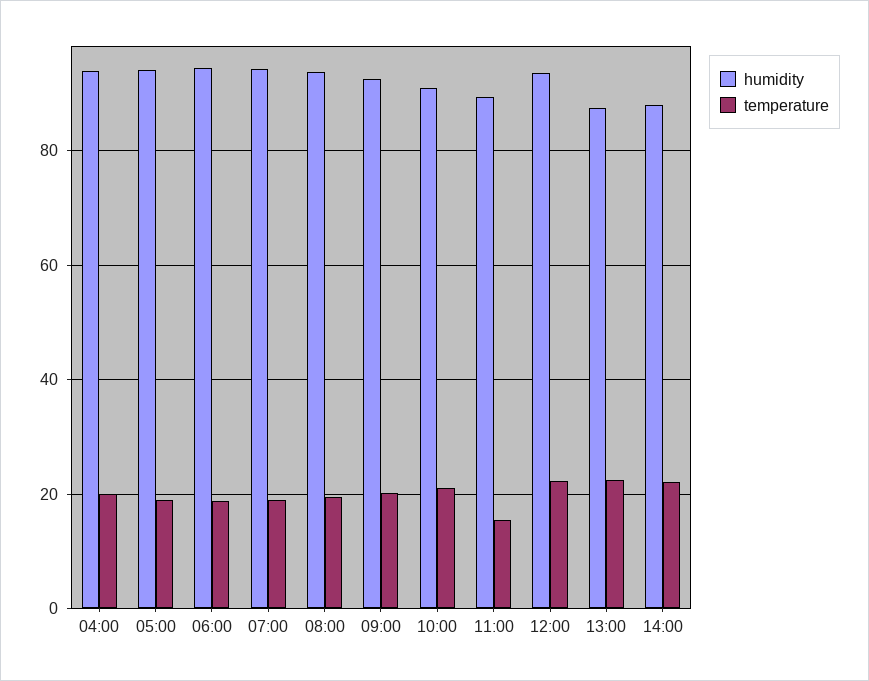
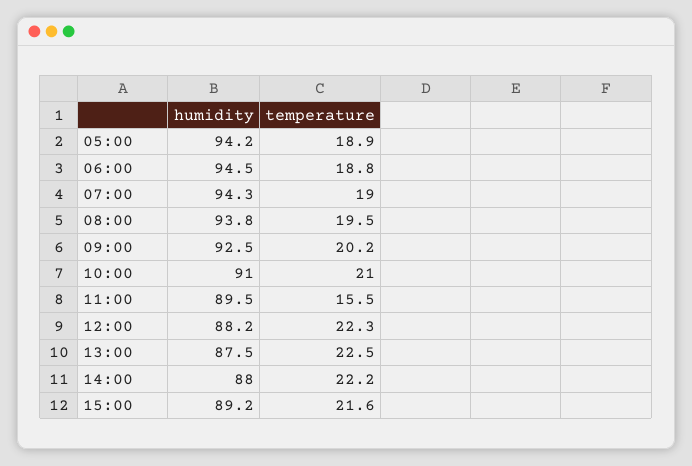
humidity, 04:00: 94 -> none
temperature, 04:00: 20 -> none
humidity, 12:00: 94 -> 88.2
humidity, 15:00: none -> 89.2
temperature, 15:00: none -> 21.6

